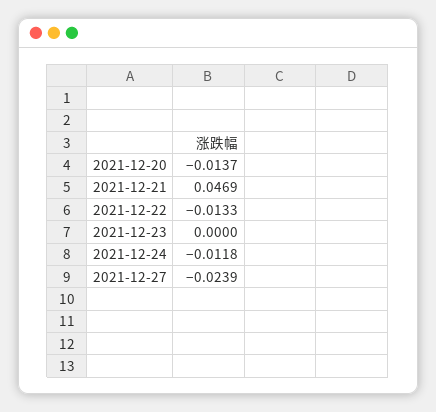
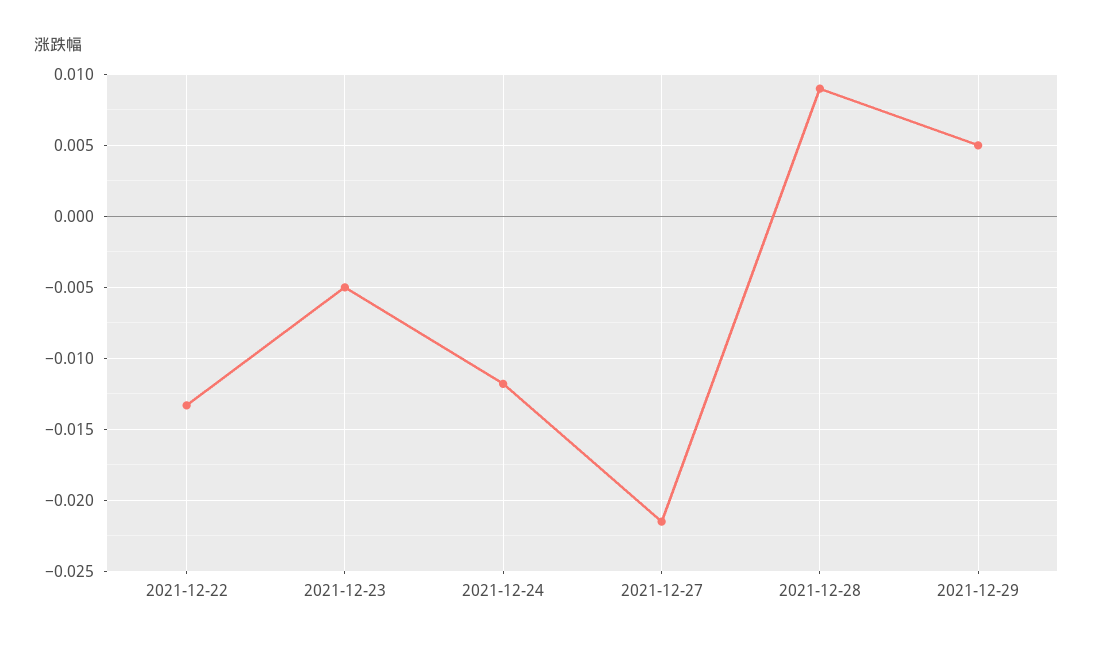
2021-12-20: -0.0137 -> none
2021-12-21: 0.0469 -> none
2021-12-23: 0 -> -0.005
2021-12-27: -0.0239 -> -0.0215
2021-12-28: none -> 0.009
2021-12-29: none -> 0.005

